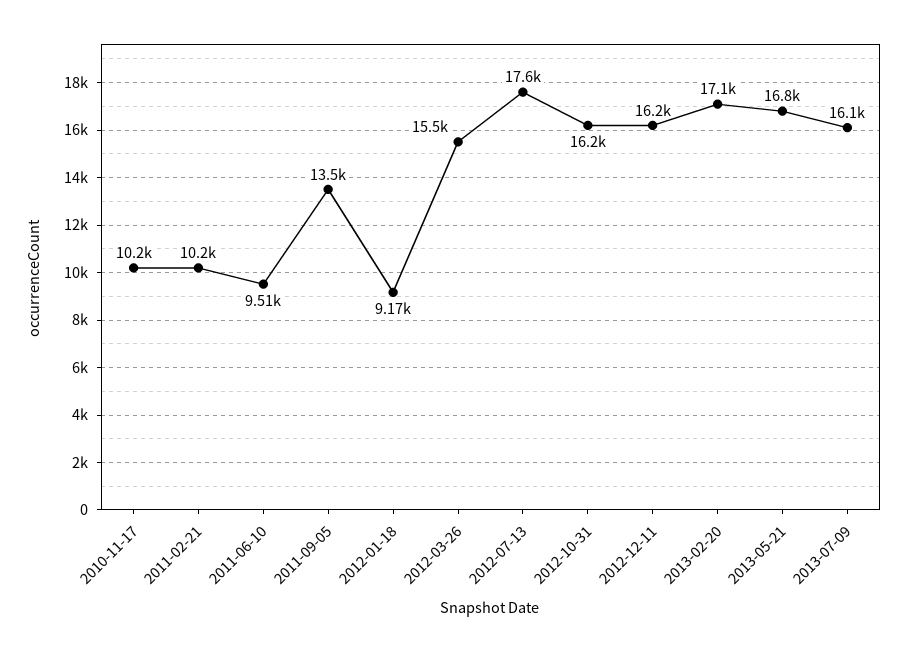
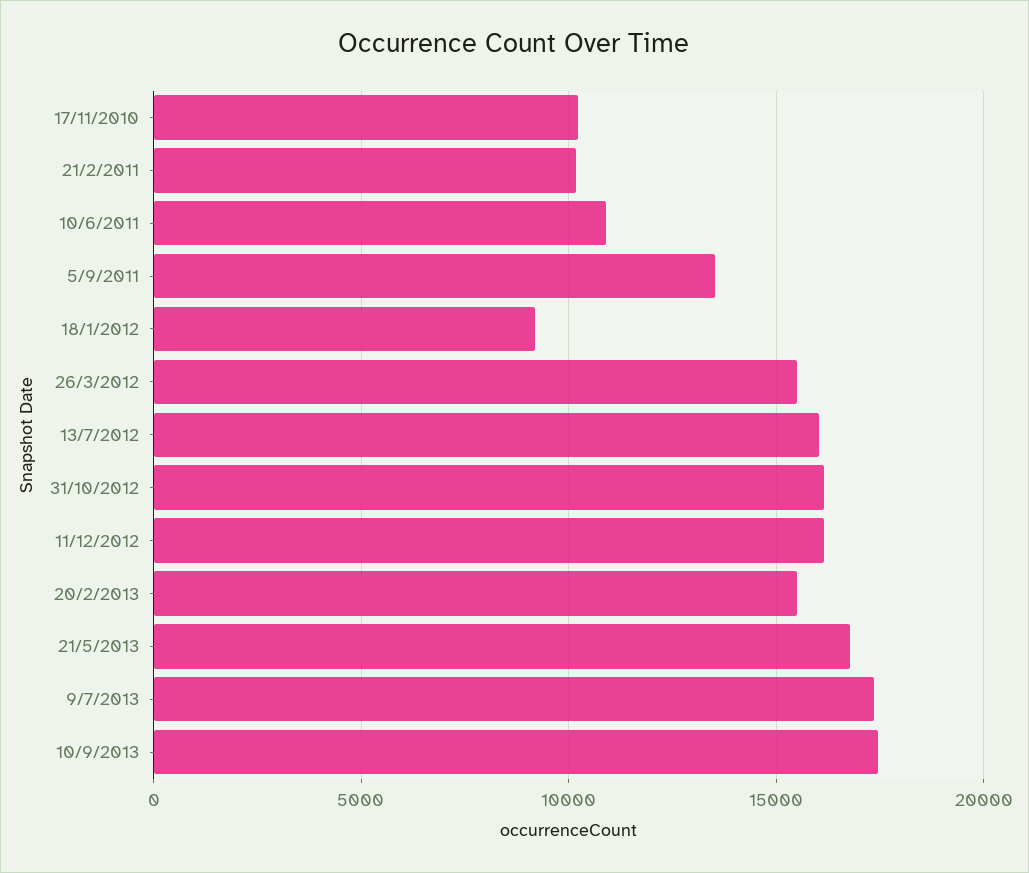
2011-06-10: 9510 -> 11000
2012-07-13: 17600 -> 16000
2013-02-20: 17100 -> 15500
2013-07-09: 16100 -> 17500
10/9/2013: none -> 17500

